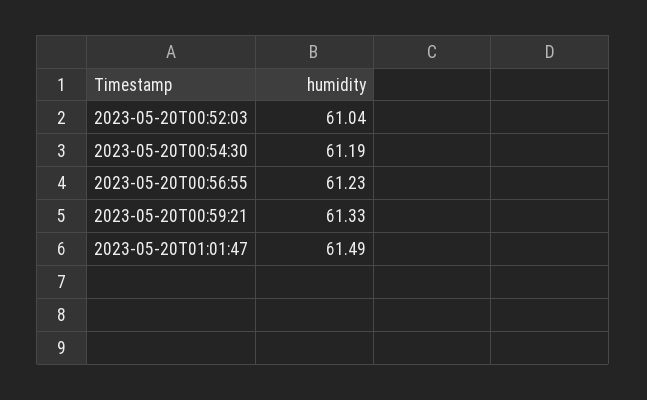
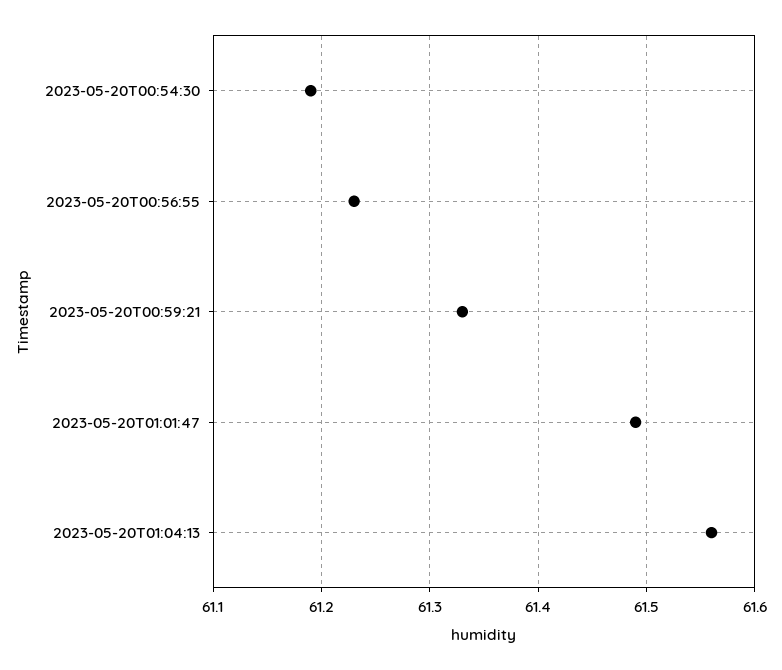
2023-05-20T00:52:03: 61.04 -> none
2023-05-20T01:04:13: none -> 61.56

